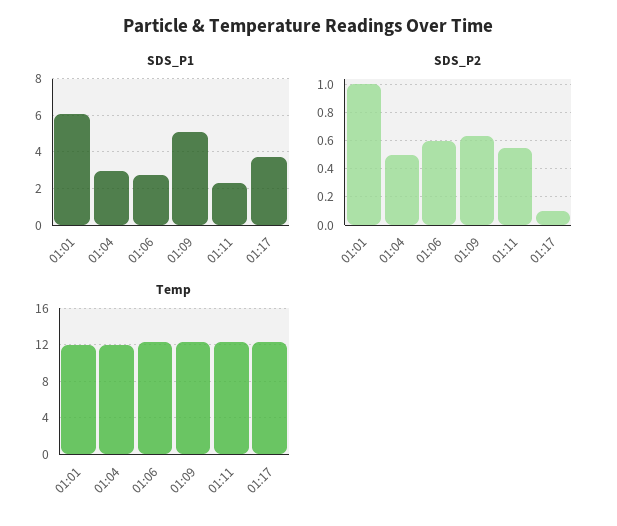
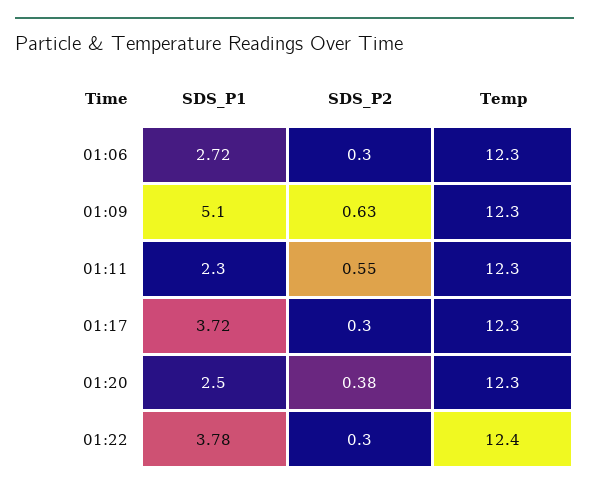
SDS_P1, 01:01: 6 -> none
SDS_P1, 01:04: 3 -> none
SDS_P2, 01:01: 1 -> none
SDS_P2, 01:04: 0.5 -> none
SDS_P2, 01:06: 0.6 -> 0.3
SDS_P2, 01:17: 0.1 -> 0.3
Temp, 01:01: 12 -> none
Temp, 01:04: 12 -> none
SDS_P1, 01:20: none -> 2.5
SDS_P2, 01:20: none -> 0.38
Temp, 01:20: none -> 12.3
SDS_P1, 01:22: none -> 3.78
SDS_P2, 01:22: none -> 0.3
Temp, 01:22: none -> 12.4

